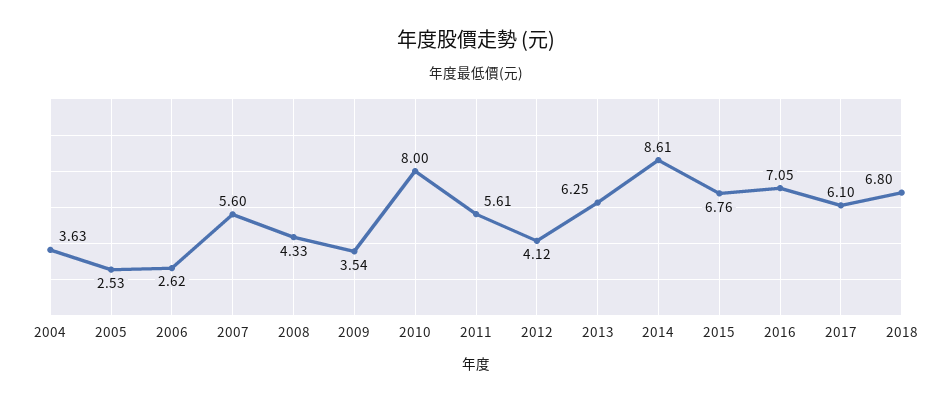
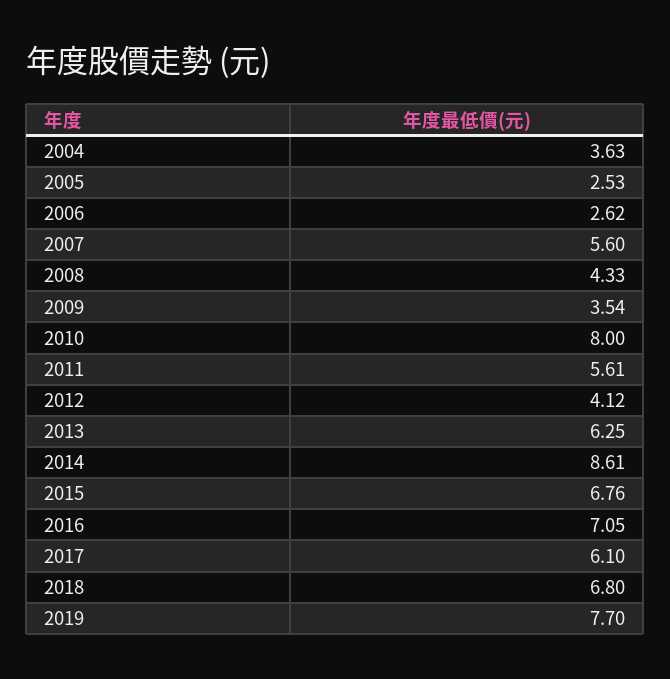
2019: none -> 7.7

